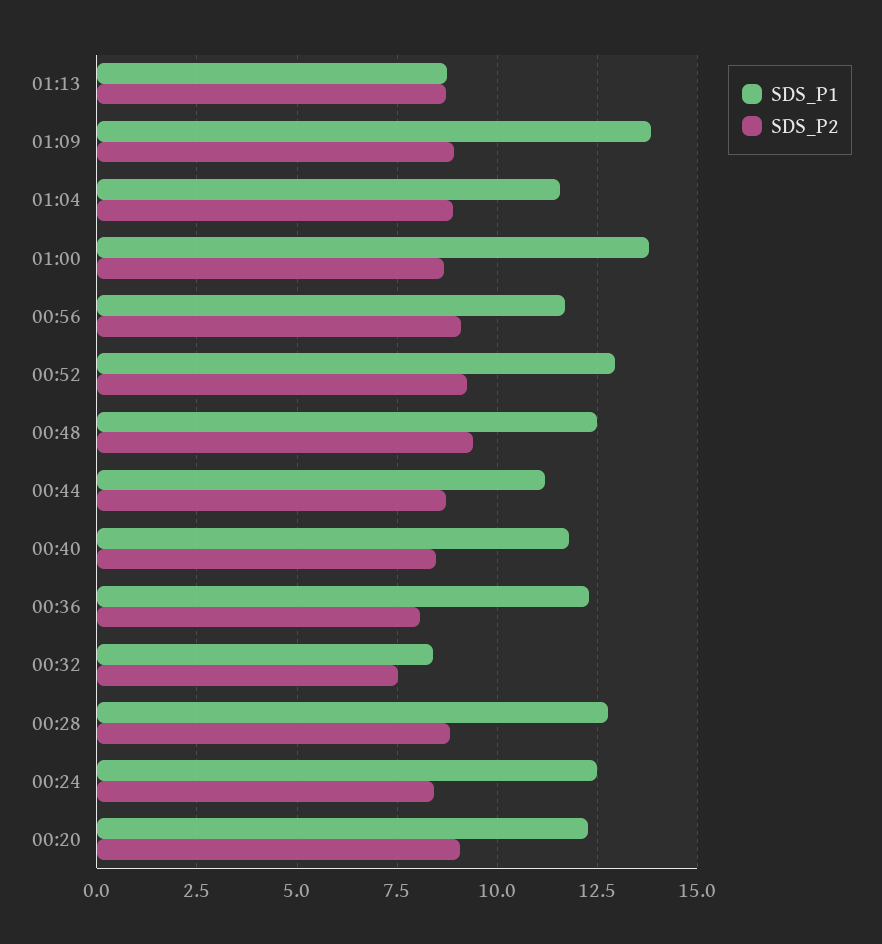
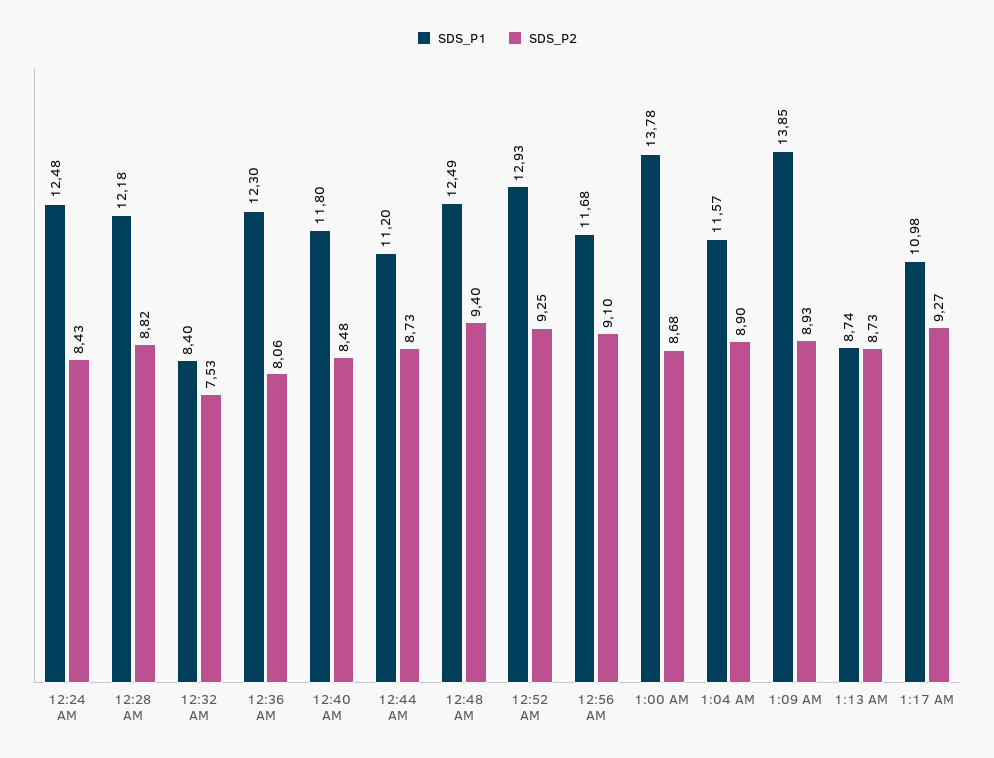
SDS_P1, 00:28: 12.75 -> 12.18
SDS_P1, 00:20: 12.25 -> none
SDS_P2, 00:20: 9 -> none
SDS_P1, 1:17 AM: none -> 10.98
SDS_P2, 1:17 AM: none -> 9.27

